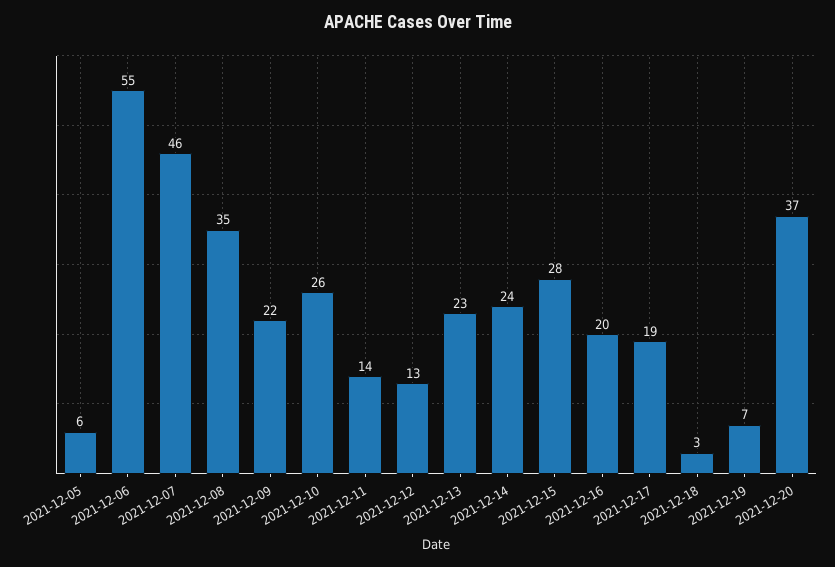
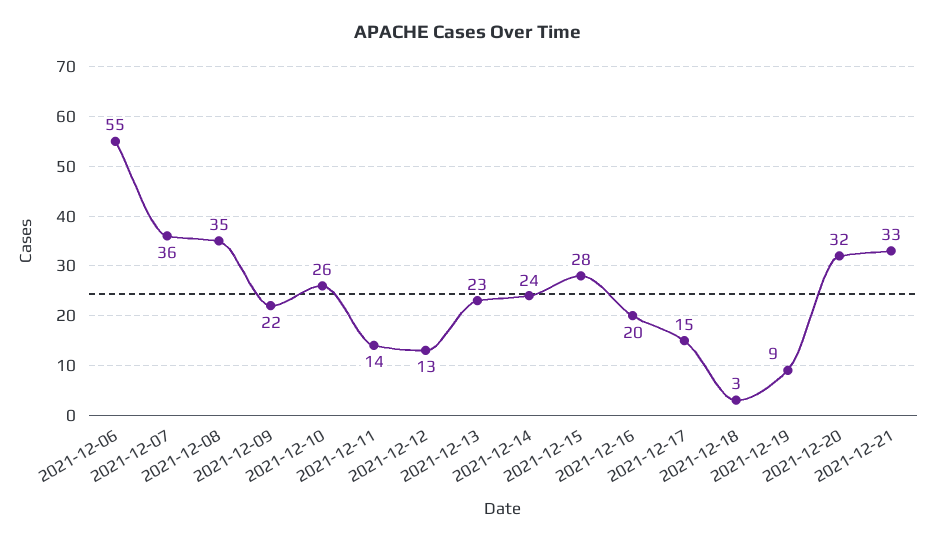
2021-12-05: 6 -> none
2021-12-07: 46 -> 36
2021-12-17: 19 -> 15
2021-12-19: 7 -> 9
2021-12-20: 37 -> 32
2021-12-21: none -> 33

